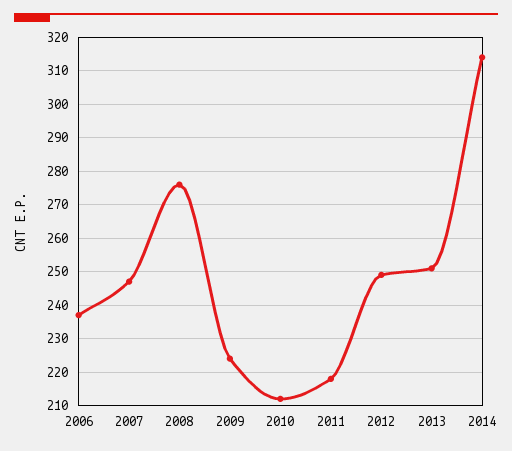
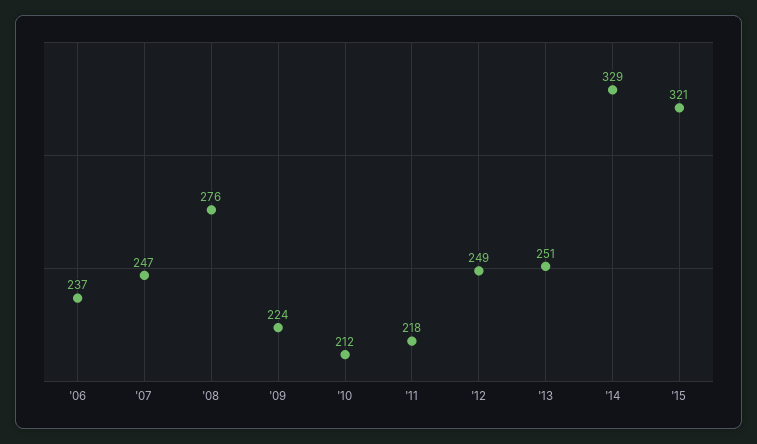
2014: 315 -> 329
'15: none -> 321

